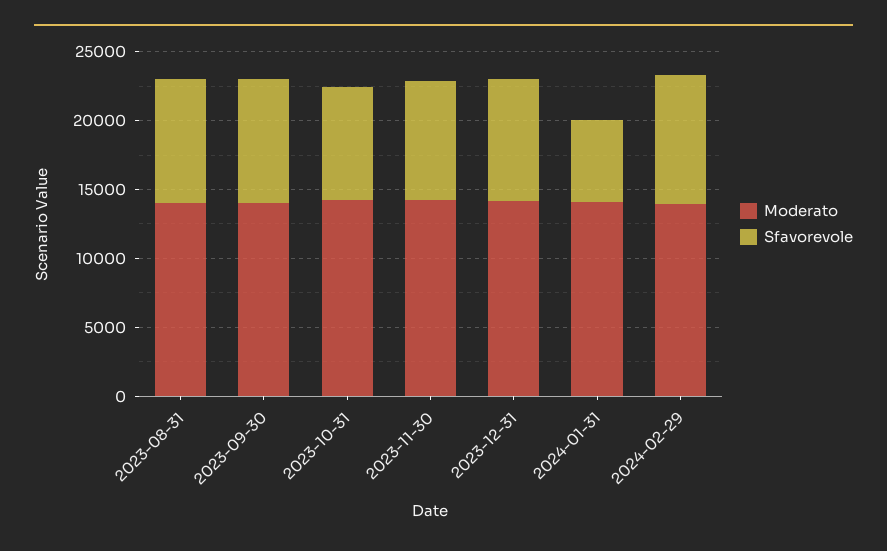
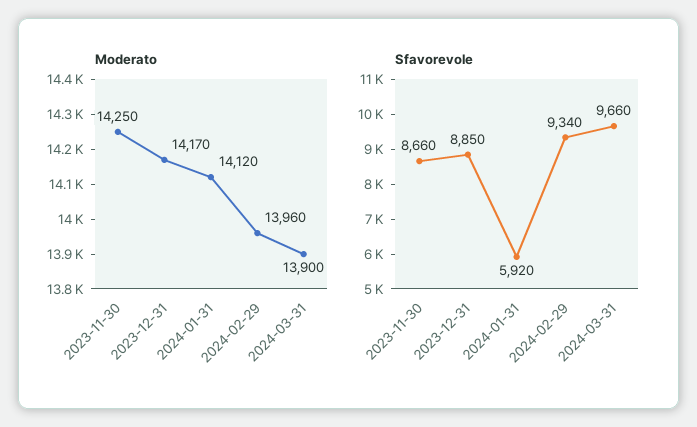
Moderato, 2023-08-31: 14000 -> none
Sfavorevole, 2023-08-31: 9000 -> none
Moderato, 2023-09-30: 14000 -> none
Sfavorevole, 2023-09-30: 9000 -> none
Moderato, 2023-10-31: 14000 -> none
Sfavorevole, 2023-10-31: 8000 -> none
Moderato, 2024-03-31: none -> 13900
Sfavorevole, 2024-03-31: none -> 9660

